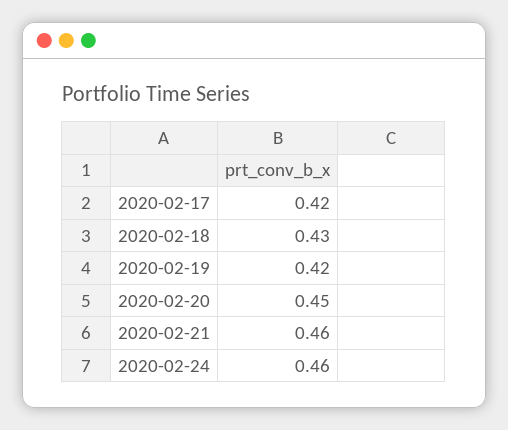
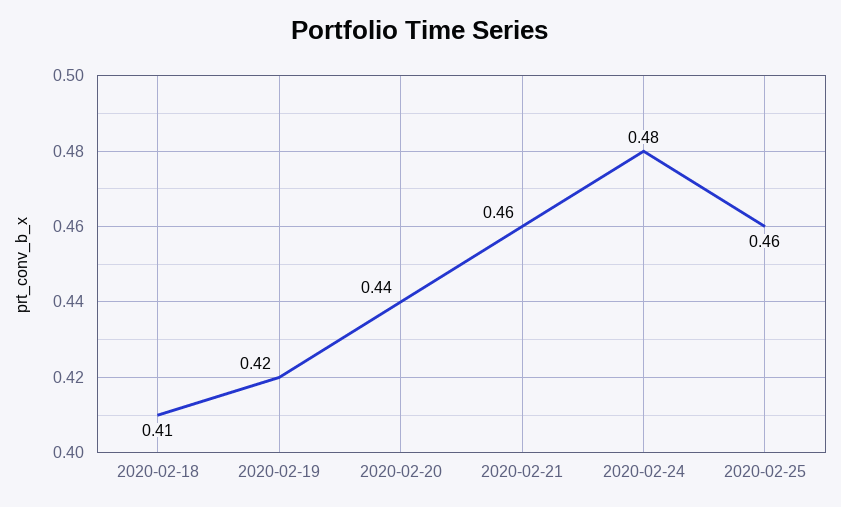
2020-02-17: 0.42 -> none
2020-02-18: 0.43 -> 0.41
2020-02-20: 0.45 -> 0.44
2020-02-24: 0.46 -> 0.48
2020-02-25: none -> 0.46

